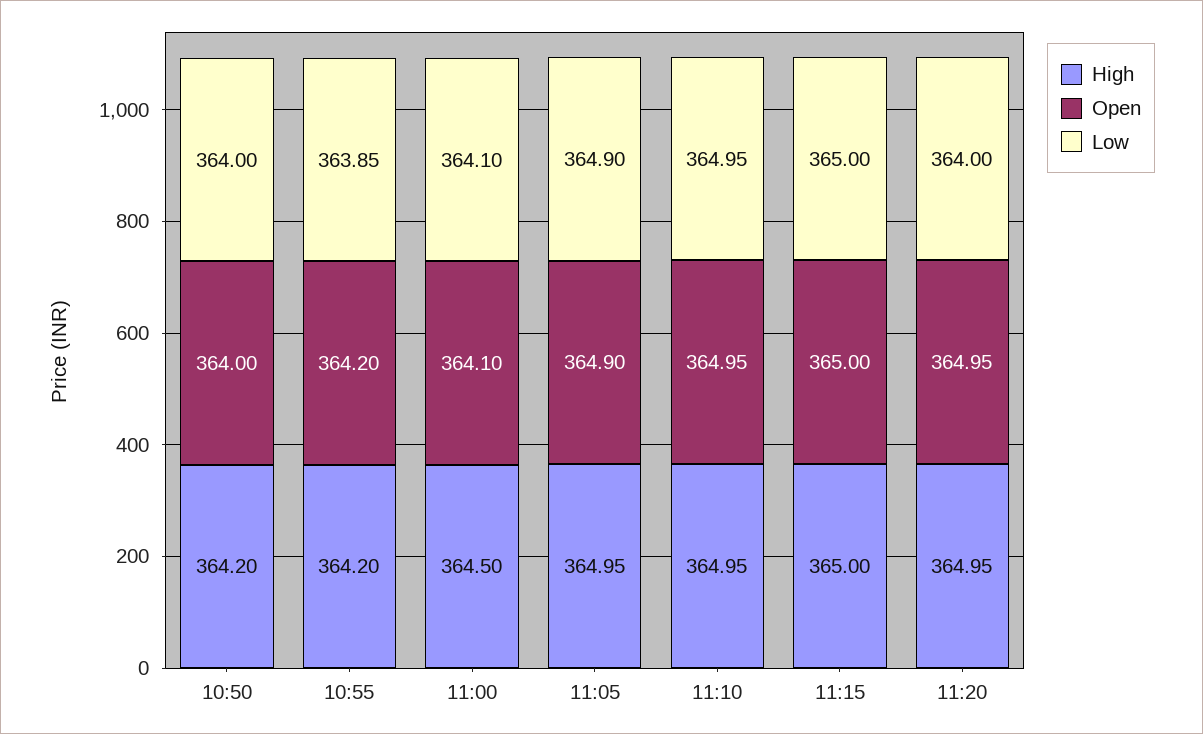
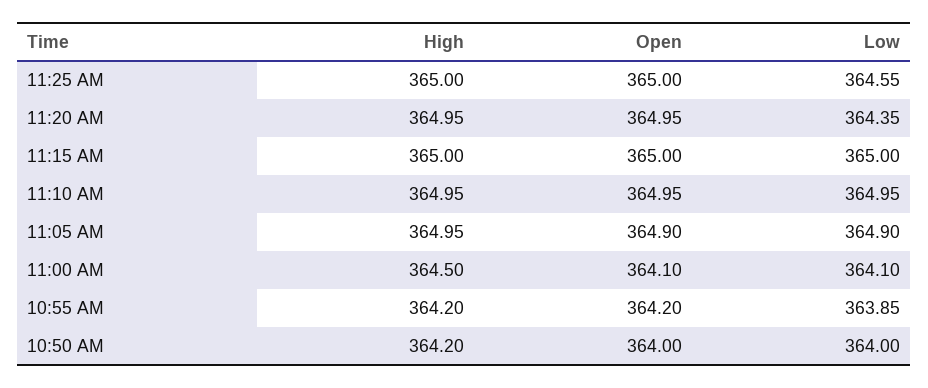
Low, 11:20: 364 -> 364.35
High, 11:25 AM: none -> 365
Open, 11:25 AM: none -> 365
Low, 11:25 AM: none -> 364.55

